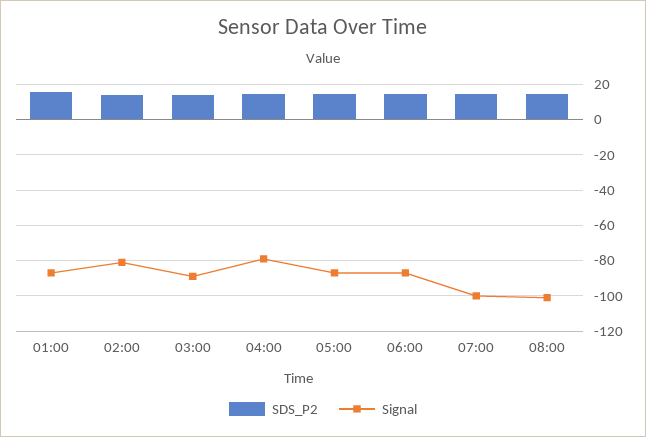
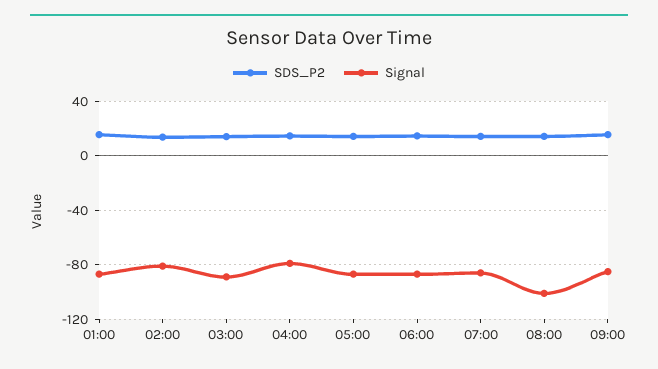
Signal, 07:00: -100 -> -85
SDS_P2, 09:00: none -> 15
Signal, 09:00: none -> -85

